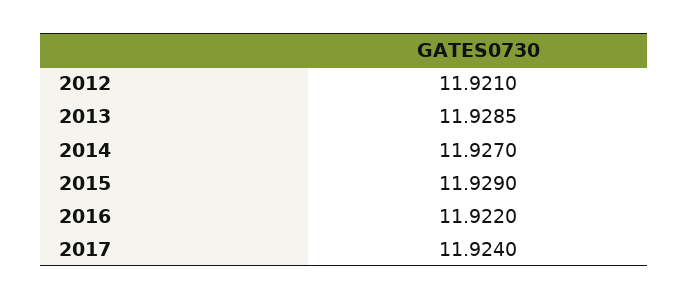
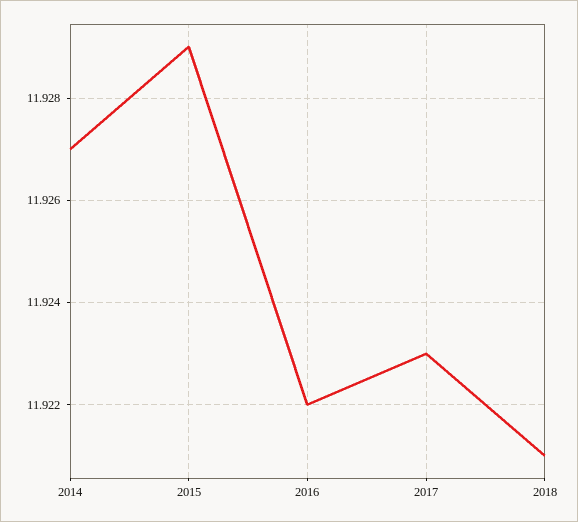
2012: 11.921 -> none
2013: 11.9285 -> none
2017: 11.924 -> 11.923
2018: none -> 11.921

